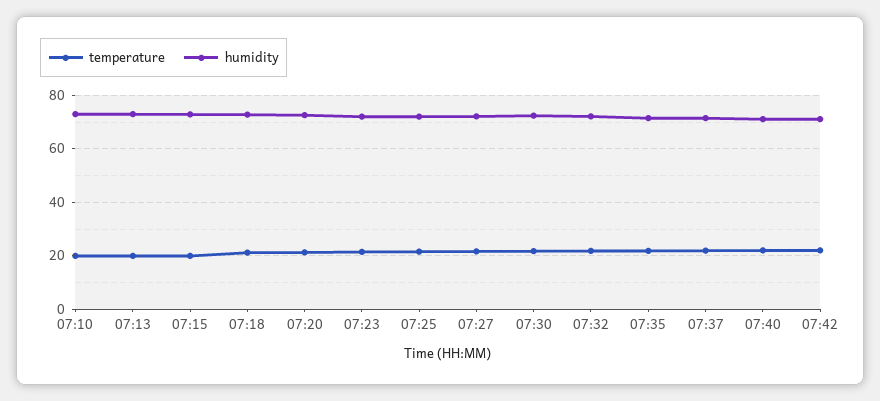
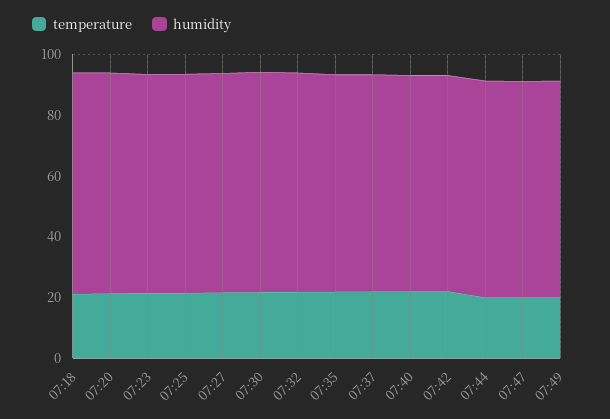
temperature, 07:10: 20 -> none
humidity, 07:10: 72.5 -> none
temperature, 07:13: 20 -> none
humidity, 07:13: 72.5 -> none
temperature, 07:15: 20 -> none
humidity, 07:15: 72.5 -> none
temperature, 07:44: none -> 20
humidity, 07:44: none -> 70
temperature, 07:47: none -> 20
humidity, 07:47: none -> 70
temperature, 07:49: none -> 20
humidity, 07:49: none -> 70

